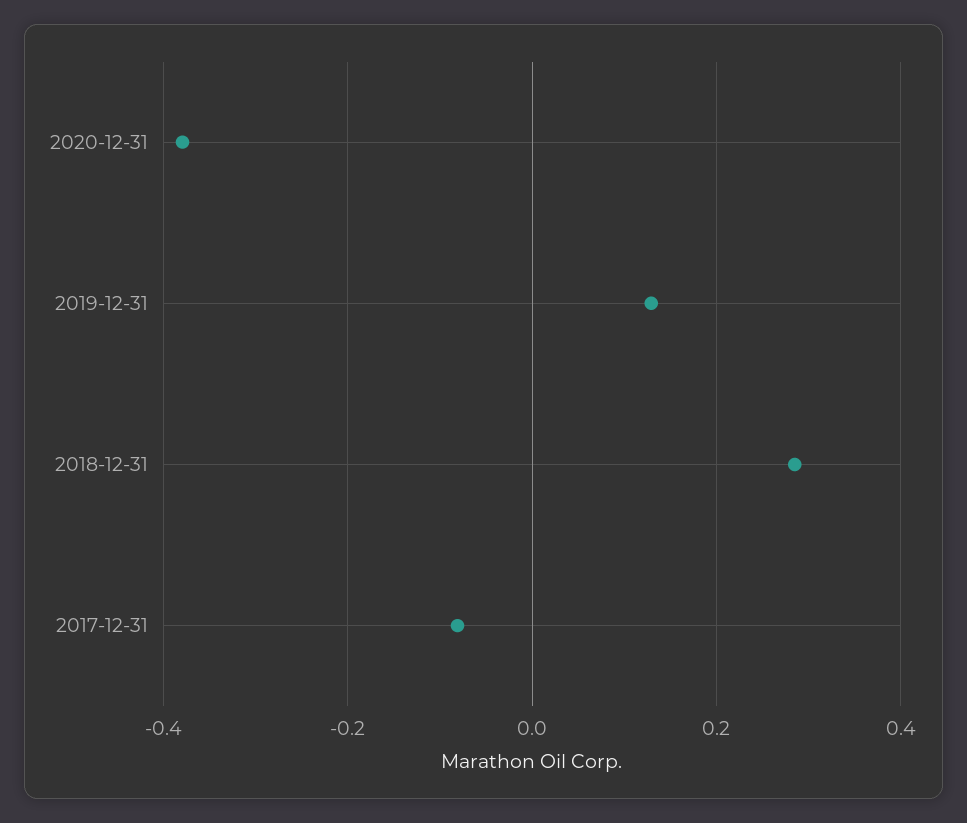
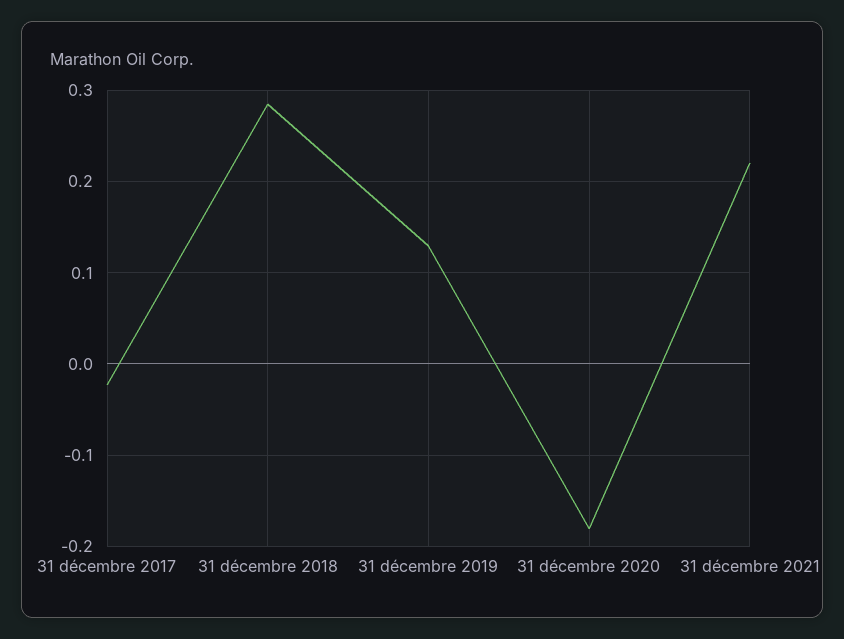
2020-12-31: -0.38 -> -0.18
2017-12-31: -0.08 -> -0.02
31 décembre 2021: none -> 0.22

